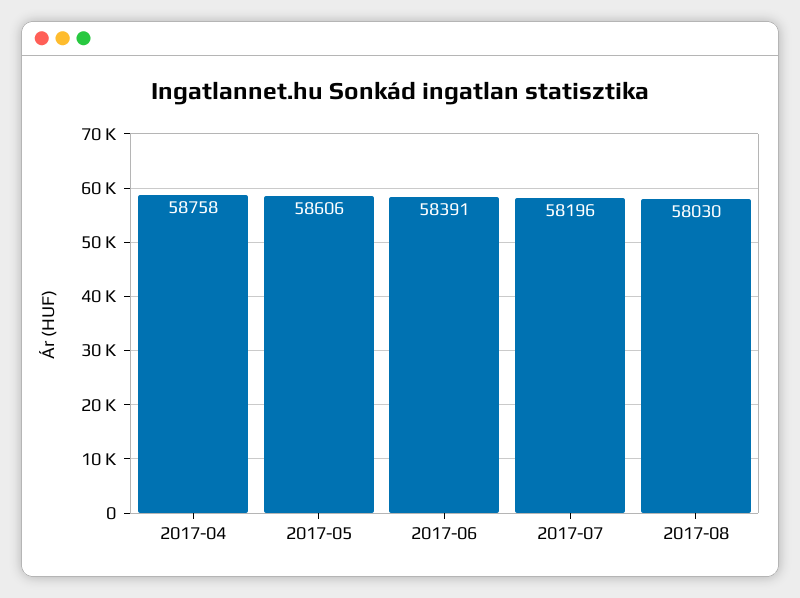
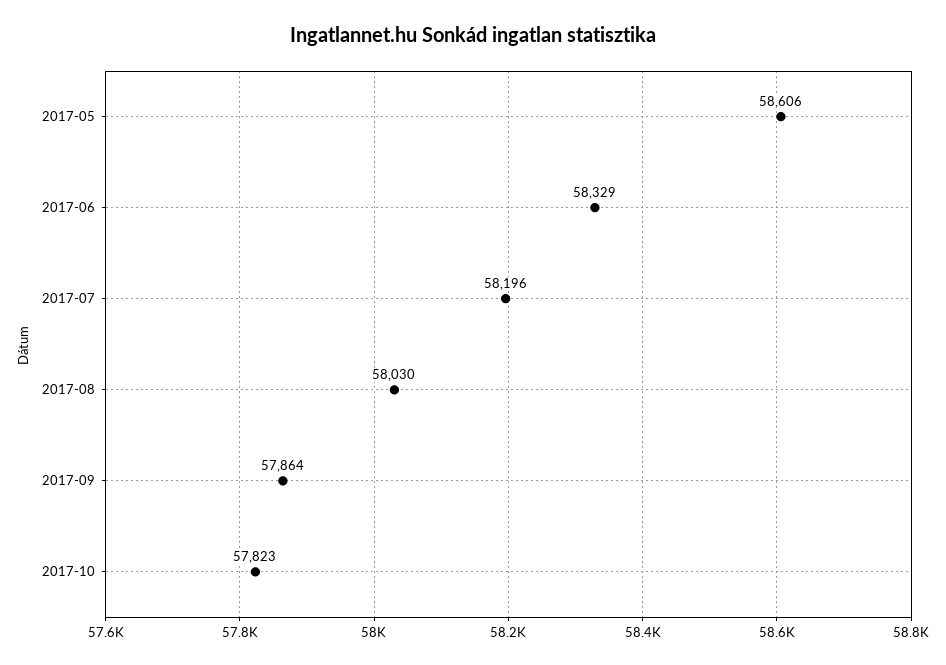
2017-04: 58758 -> none
2017-06: 58391 -> 58329
2017-09: none -> 57864
2017-10: none -> 57823

